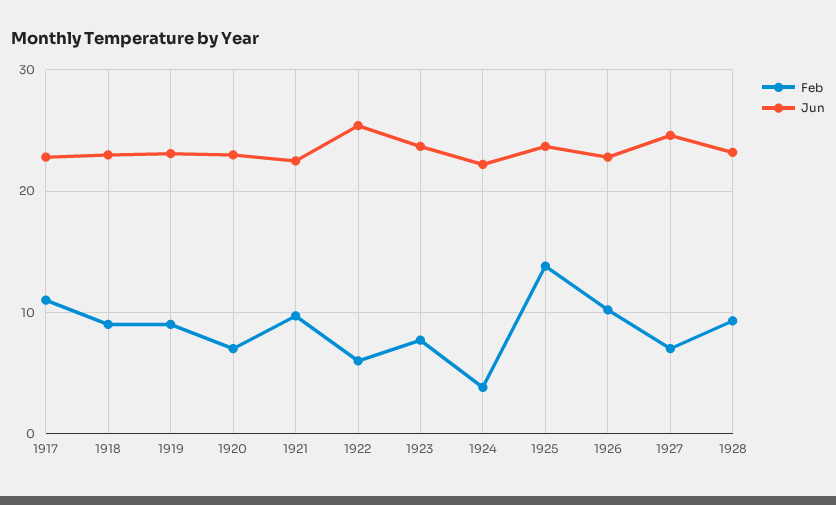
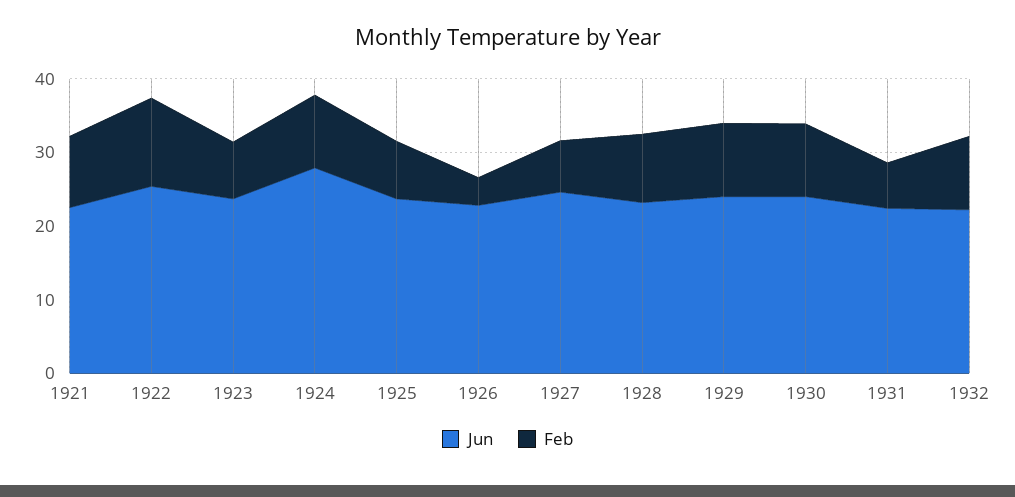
Feb, 1917: 11 -> none
Jun, 1917: 23 -> none
Feb, 1918: 9 -> none
Jun, 1918: 23 -> none
Feb, 1919: 9 -> none
Jun, 1919: 23 -> none
Feb, 1920: 7 -> none
Jun, 1920: 23 -> none
Feb, 1922: 6 -> 12
Feb, 1924: 4 -> 10
Jun, 1924: 22 -> 28
Feb, 1925: 14 -> 8
Feb, 1926: 10 -> 4
Jun, 1929: none -> 24
Feb, 1929: none -> 10
Jun, 1930: none -> 24
Feb, 1930: none -> 10
Jun, 1931: none -> 22
Feb, 1931: none -> 6
Jun, 1932: none -> 22
Feb, 1932: none -> 10

